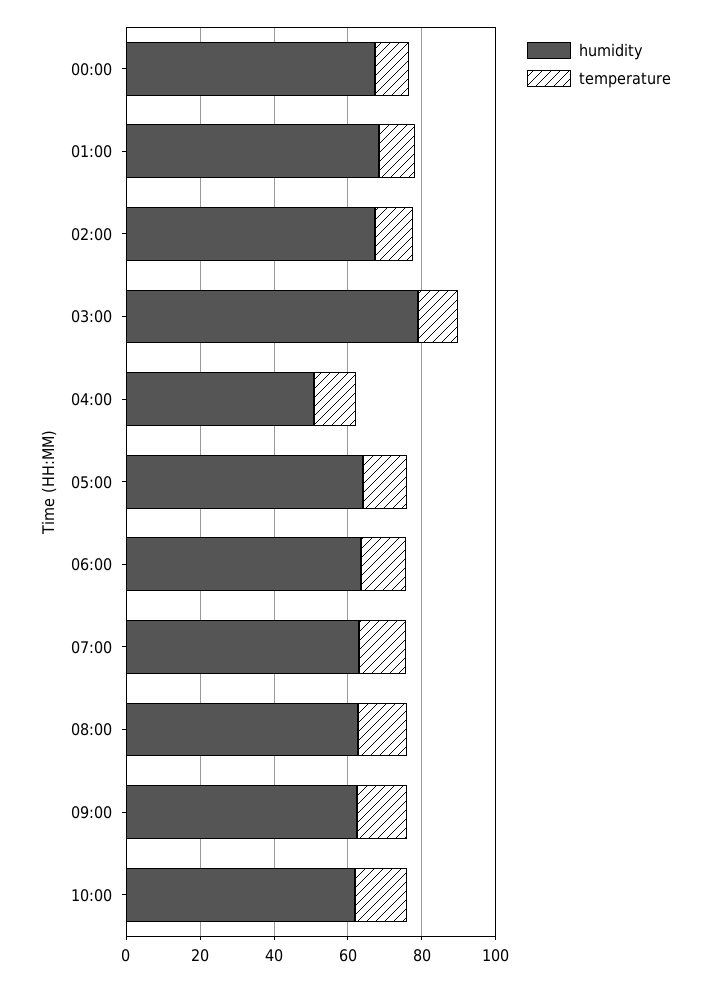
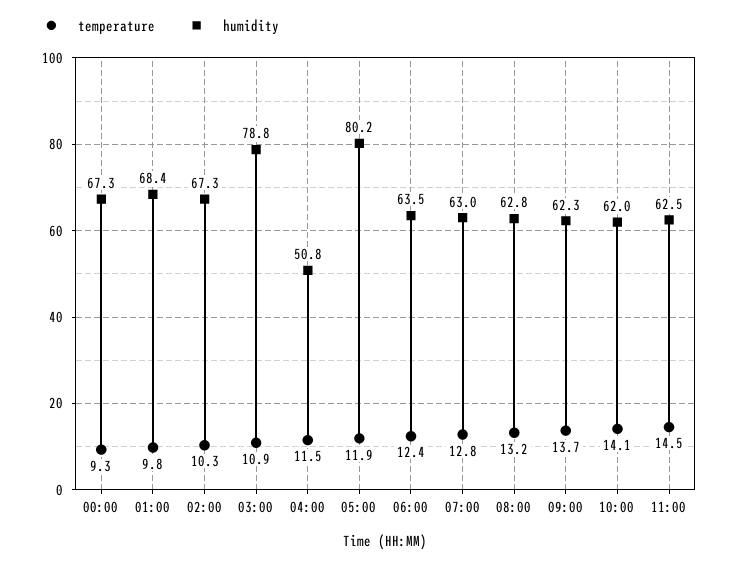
humidity, 05:00: 65 -> 80.2
temperature, 11:00: none -> 14.5
humidity, 11:00: none -> 62.5

